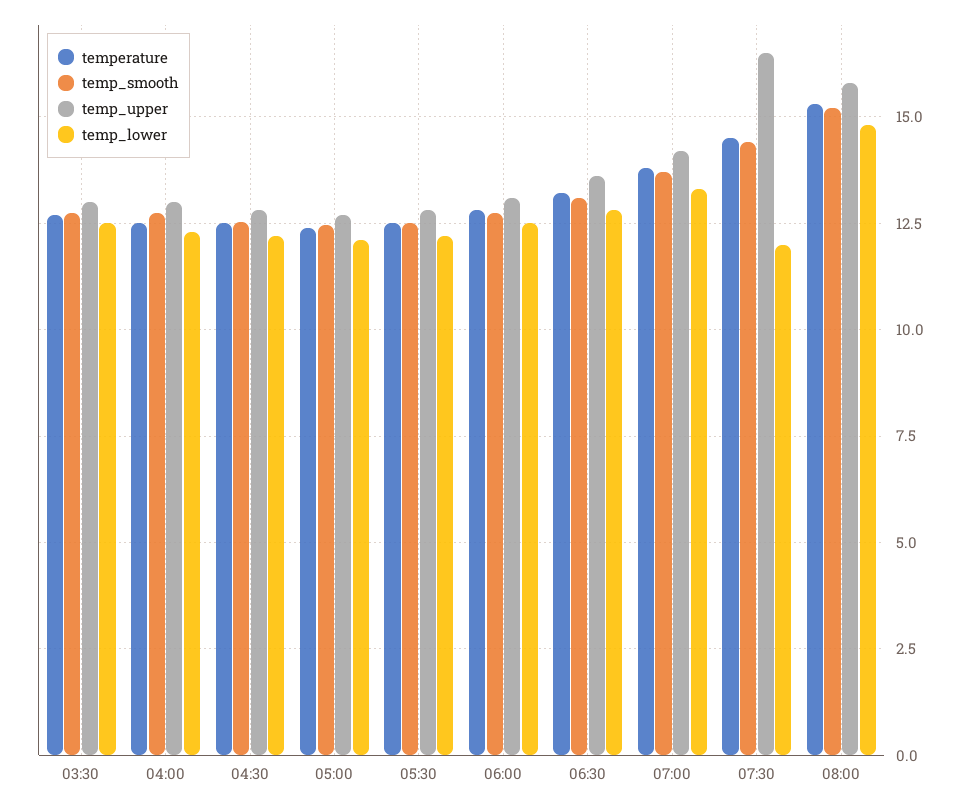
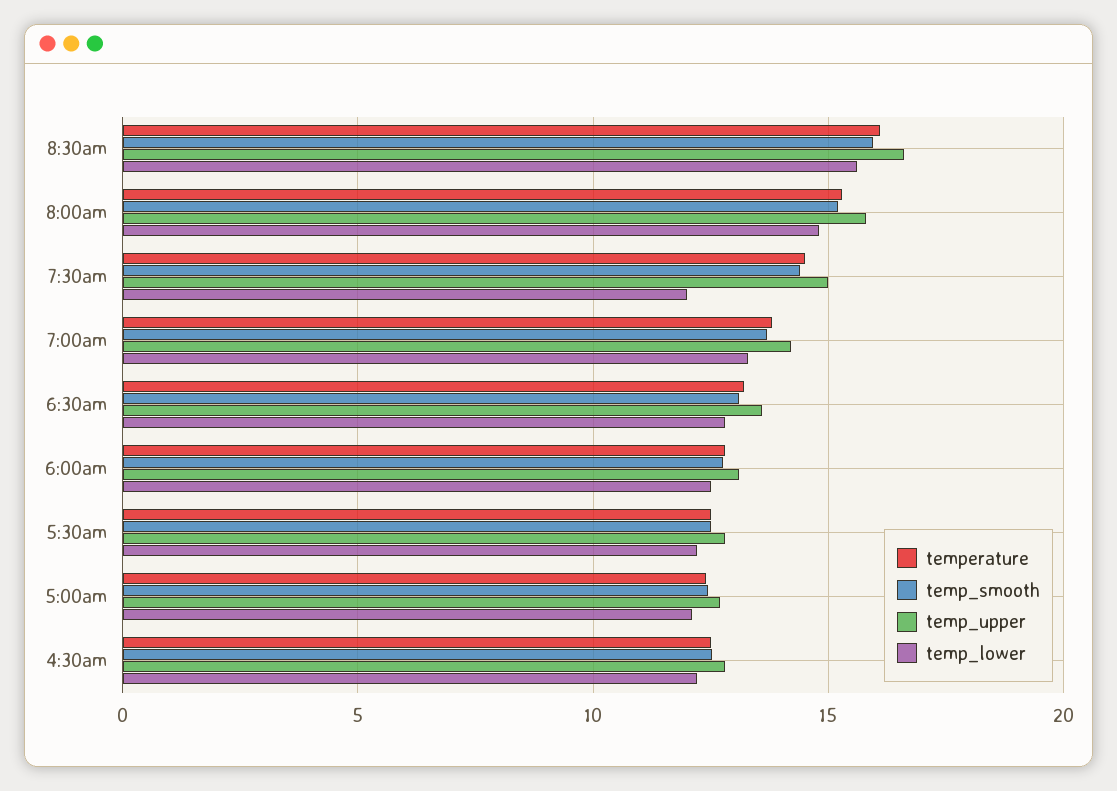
temperature, 03:30: 12.75 -> none
temp_smooth, 03:30: 12.75 -> none
temp_upper, 03:30: 13 -> none
temp_lower, 03:30: 12.5 -> none
temperature, 04:00: 12.5 -> none
temp_smooth, 04:00: 12.75 -> none
temp_upper, 04:00: 13 -> none
temp_lower, 04:00: 12.25 -> none
temp_upper, 07:30: 16.5 -> 15
temperature, 8:30am: none -> 16
temp_smooth, 8:30am: none -> 16
temp_upper, 8:30am: none -> 16.5
temp_lower, 8:30am: none -> 15.5

